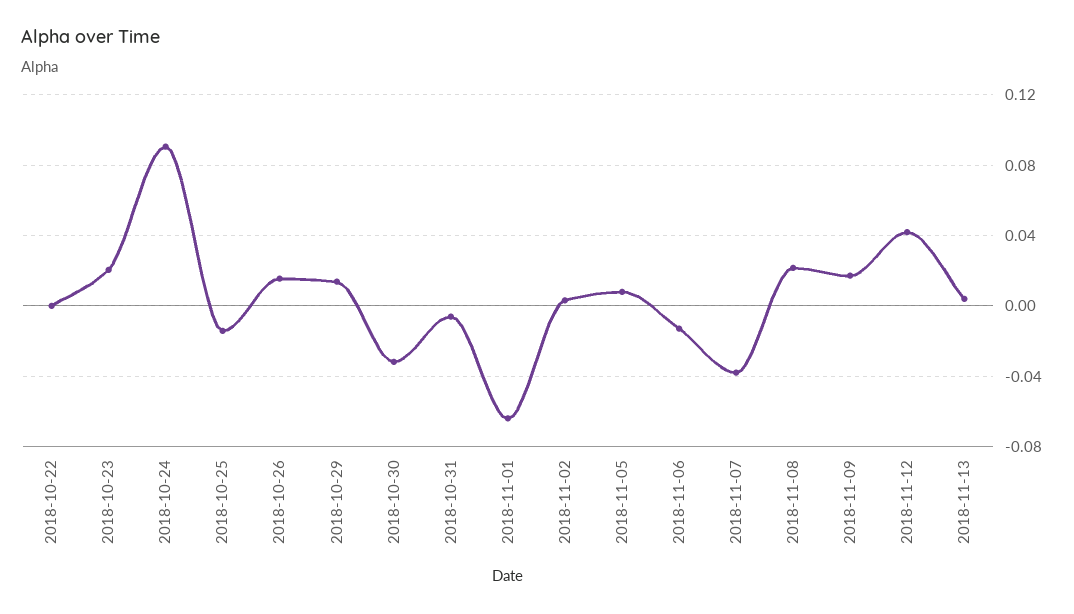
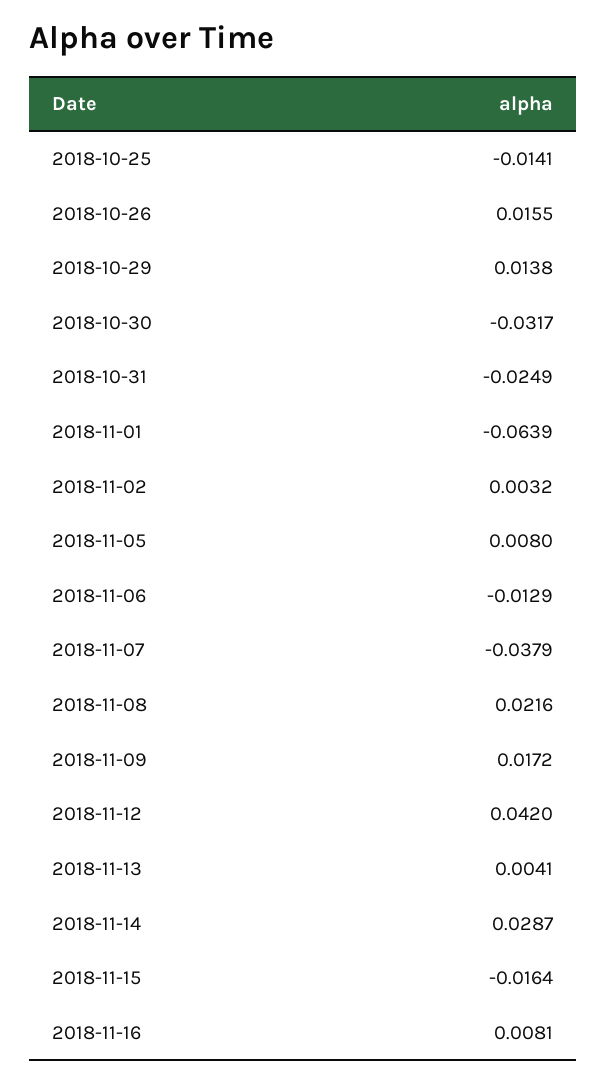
2018-10-22: 0 -> none
2018-10-23: 0.02 -> none
2018-10-24: 0.09 -> none
2018-10-31: -0.005 -> -0.0249
2018-11-14: none -> 0.0287
2018-11-15: none -> -0.0164
2018-11-16: none -> 0.0081

